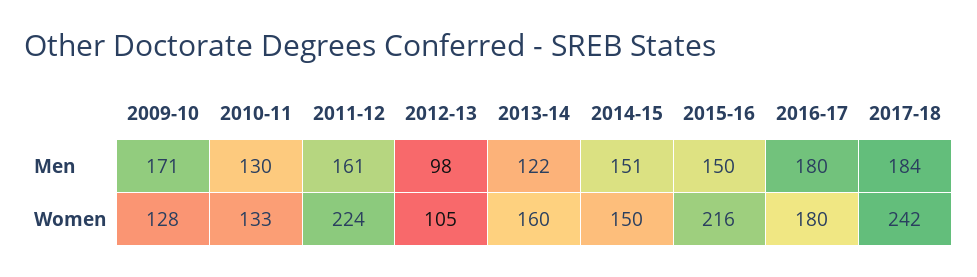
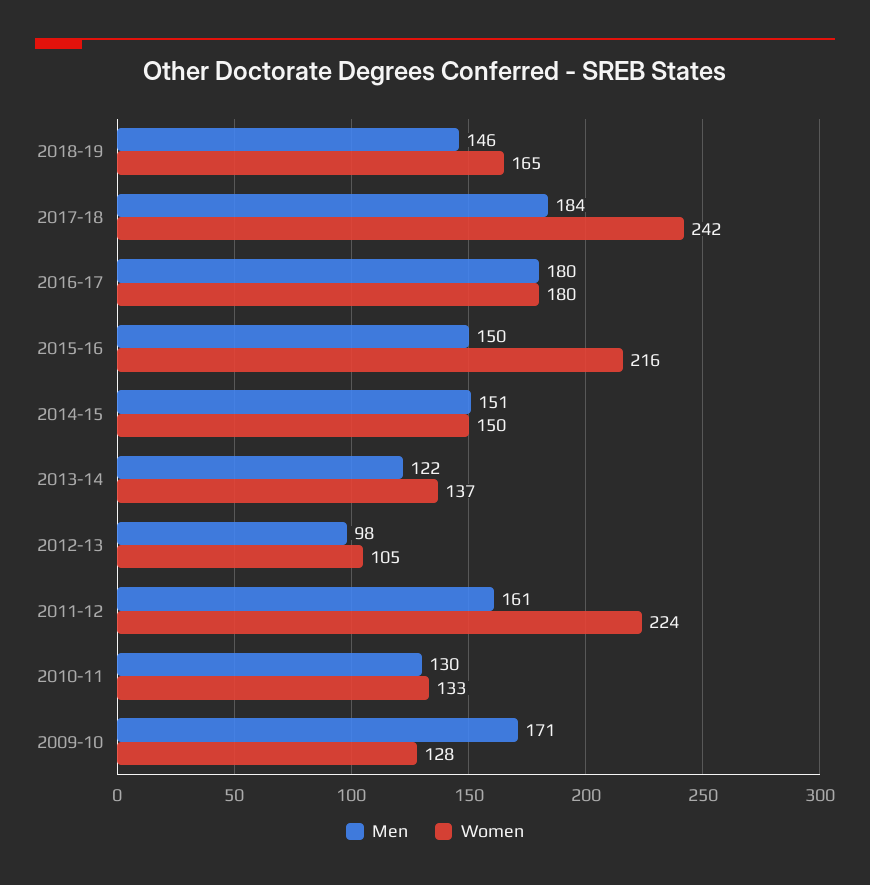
Women, 2013-14: 160 -> 137
Men, 2018-19: none -> 146
Women, 2018-19: none -> 165

